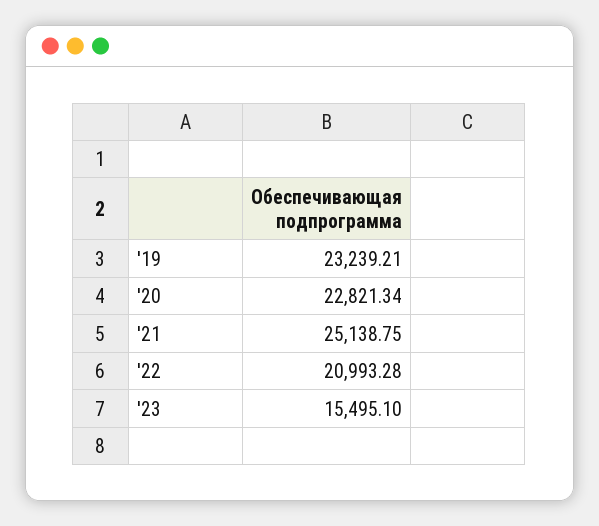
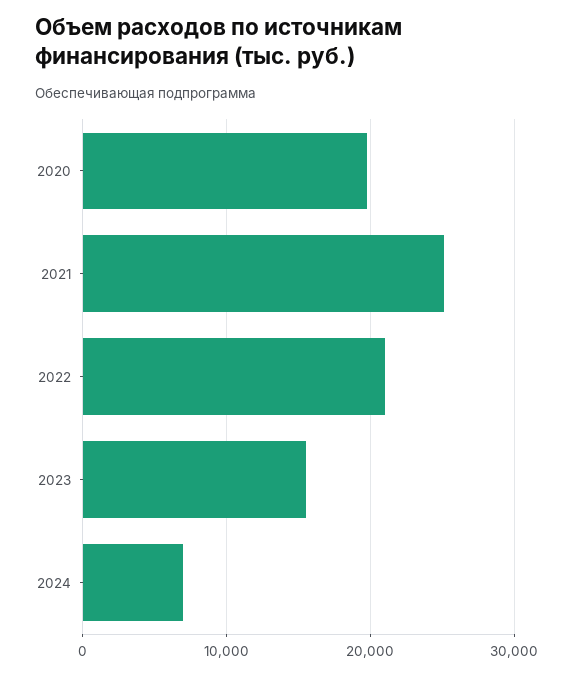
'19: 23239.21 -> none
'20: 22821.34 -> 20000
2024: none -> 7000

